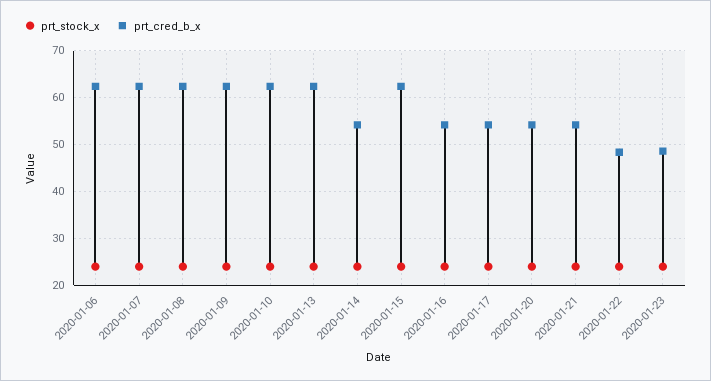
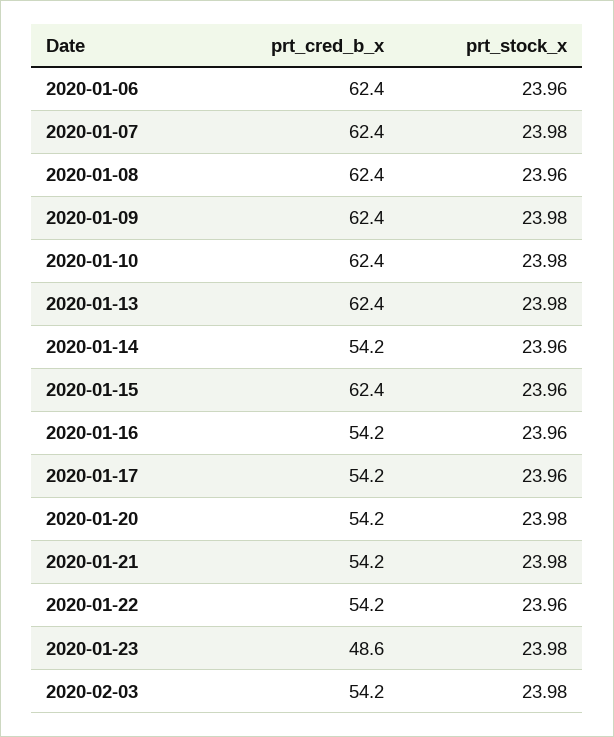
prt_cred_b_x, 2020-01-22: 48 -> 54.2
prt_cred_b_x, 2020-02-03: none -> 54.2
prt_stock_x, 2020-02-03: none -> 23.98

